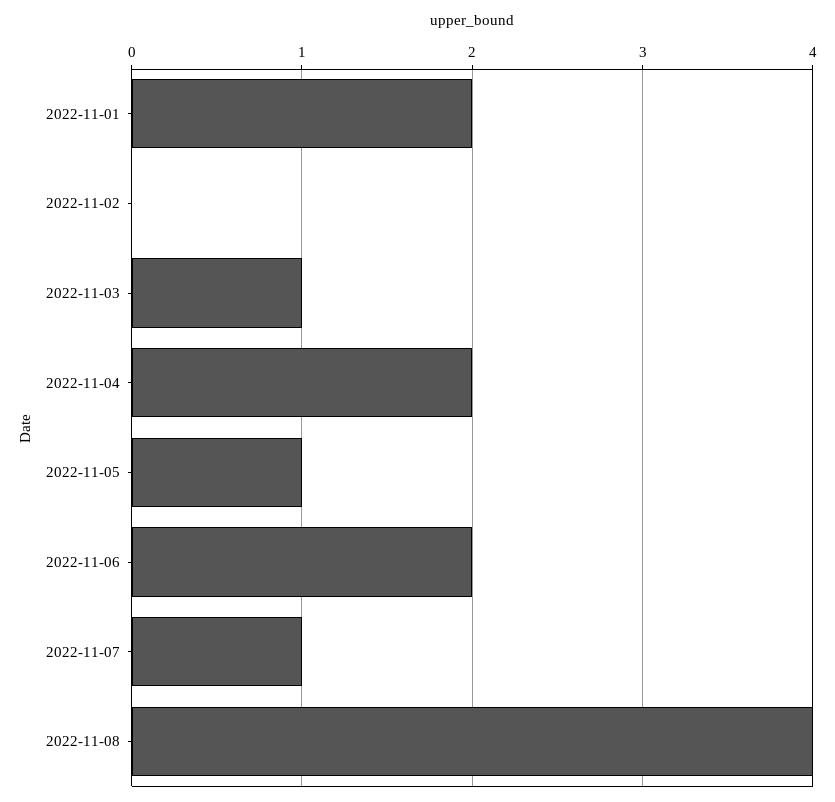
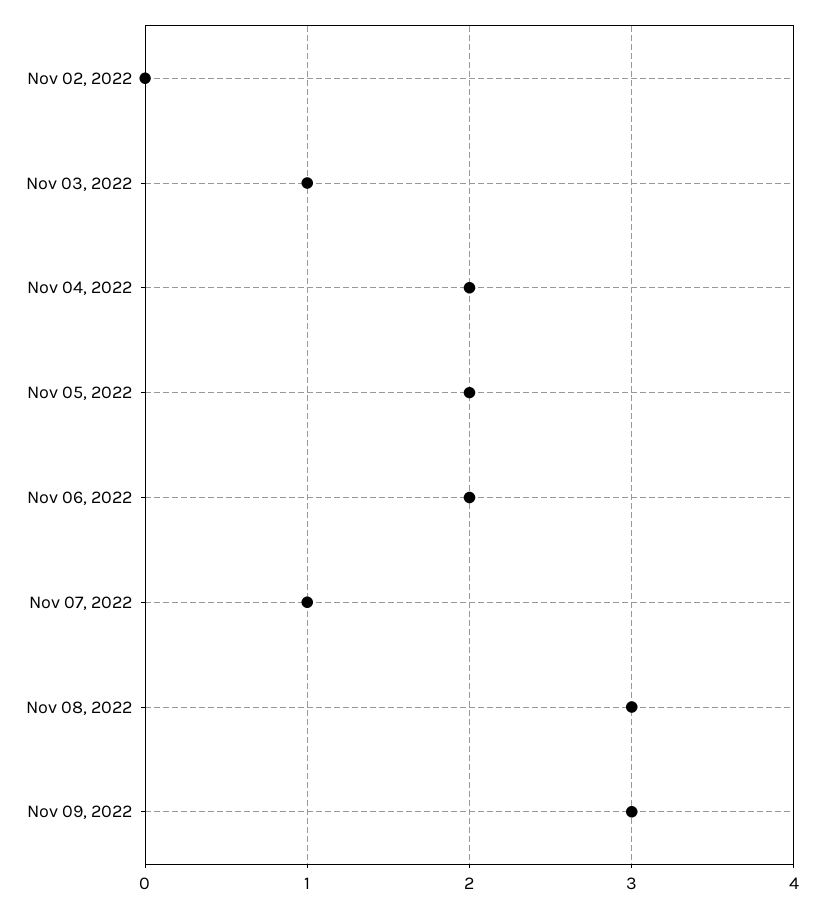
2022-11-01: 2 -> none
2022-11-05: 1 -> 2
2022-11-08: 4 -> 3
Nov 09, 2022: none -> 3

